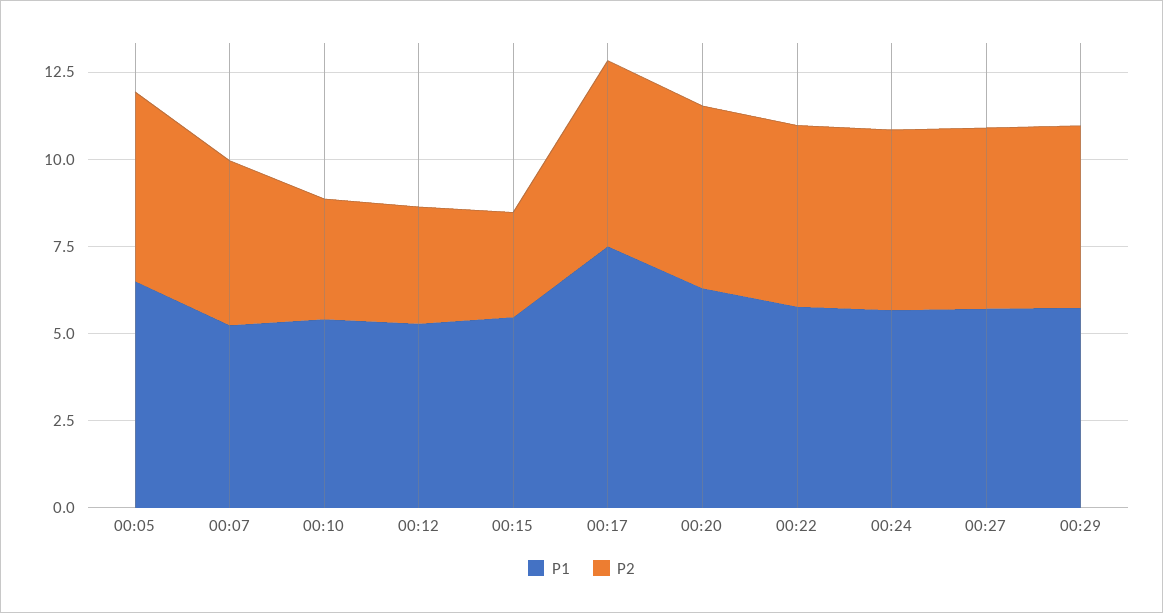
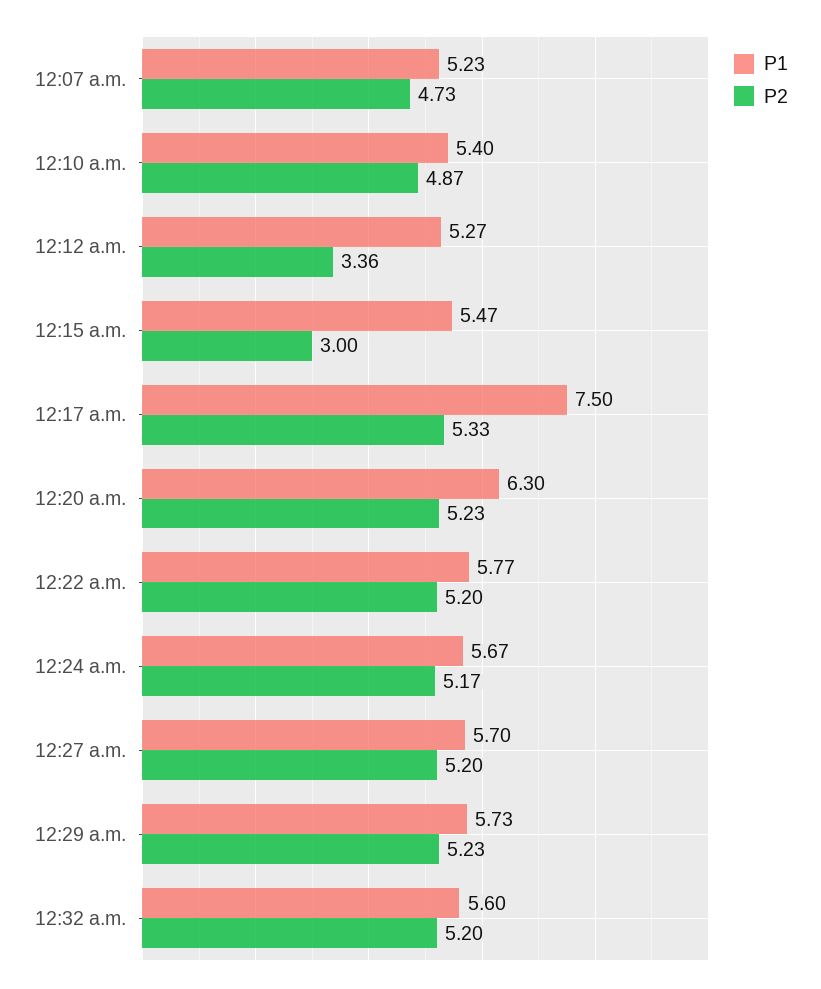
P1, 00:05: 6.5 -> none
P2, 00:05: 5.5 -> none
P2, 00:10: 3.5 -> 4.87
P1, 12:32 a.m.: none -> 5.6
P2, 12:32 a.m.: none -> 5.2

